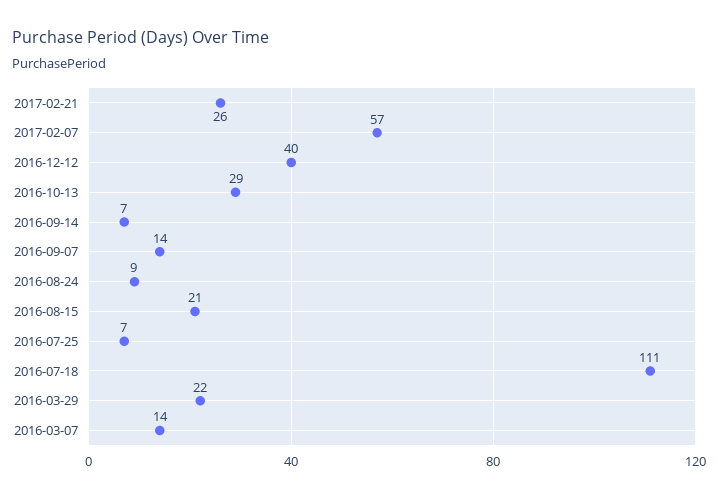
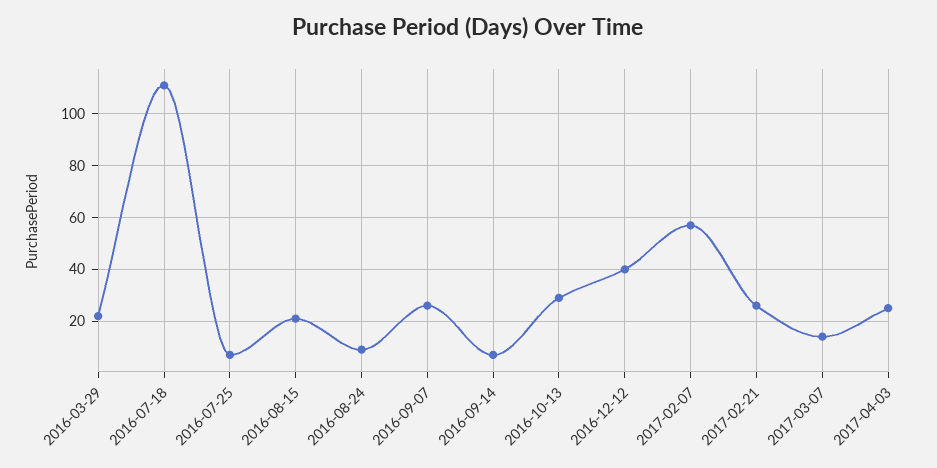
2016-09-07: 14 -> 25
2016-03-07: 14 -> none
2017-03-07: none -> 15
2017-04-03: none -> 25

